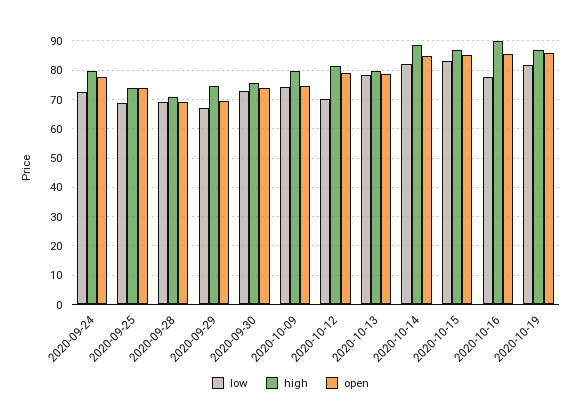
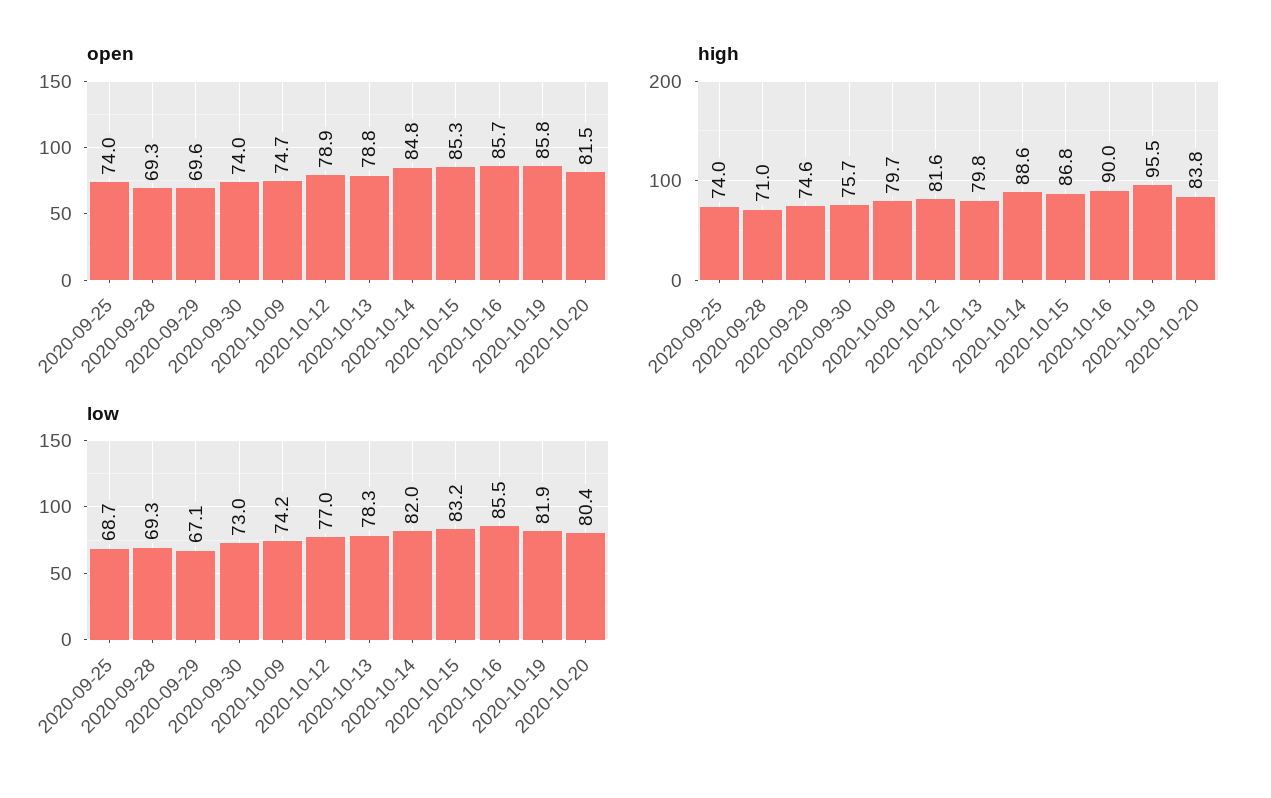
low, 2020-09-24: 72.5 -> none
high, 2020-09-24: 80 -> none
open, 2020-09-24: 77.5 -> none
low, 2020-10-12: 70 -> 77
low, 2020-10-16: 77.5 -> 85.5
high, 2020-10-19: 87.5 -> 95.5
open, 2020-10-20: none -> 81.5
high, 2020-10-20: none -> 83.8
low, 2020-10-20: none -> 80.4

